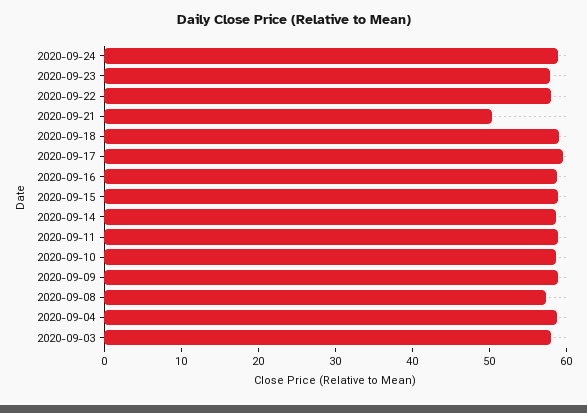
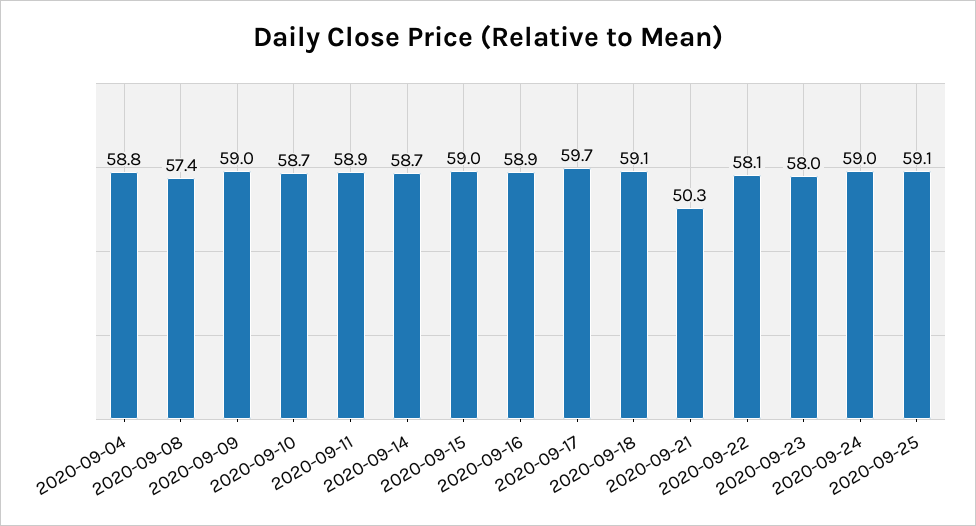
2020-09-03: 58 -> none
2020-09-25: none -> 59.1

